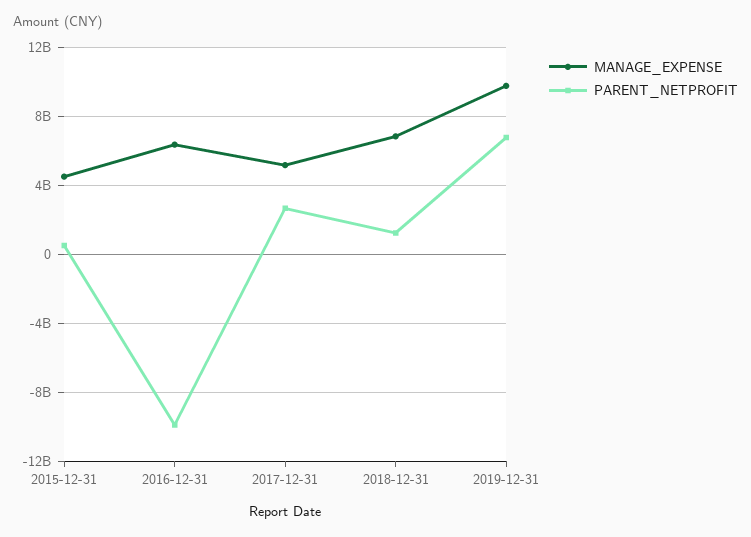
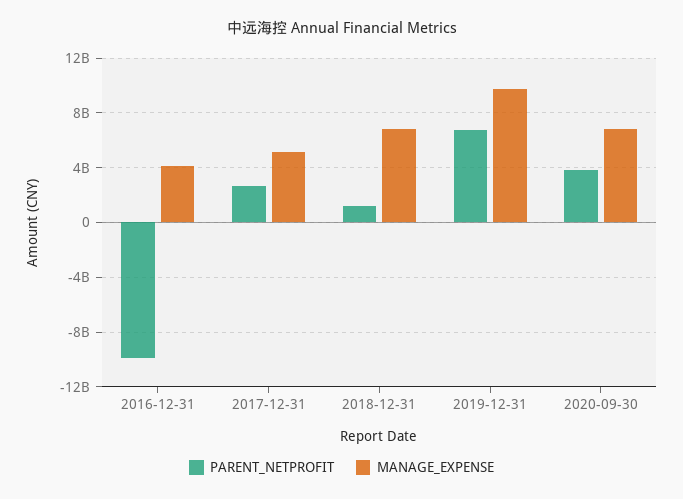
MANAGE_EXPENSE, 2015-12-31: 4500000000 -> none
PARENT_NETPROFIT, 2015-12-31: 500000000 -> none
MANAGE_EXPENSE, 2016-12-31: 6500000000 -> 4000000000
PARENT_NETPROFIT, 2020-09-30: none -> 4000000000
MANAGE_EXPENSE, 2020-09-30: none -> 7000000000

